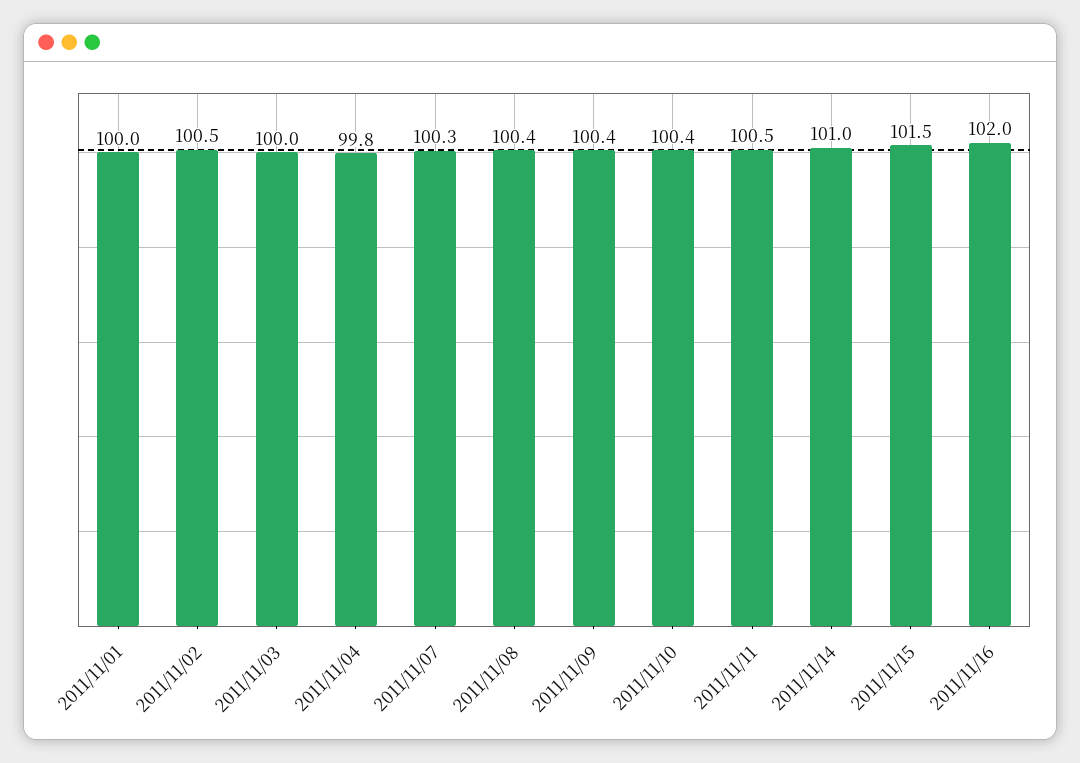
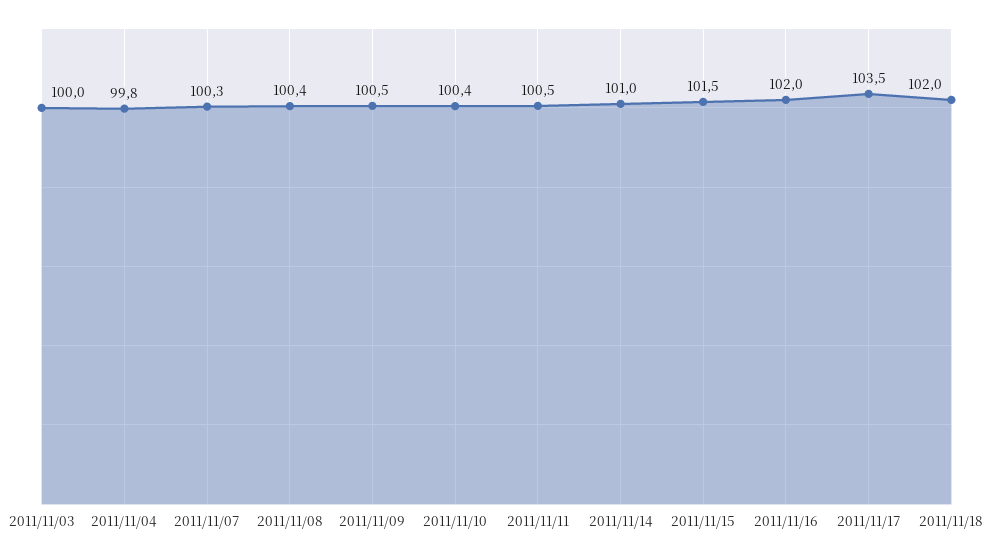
2011/11/01: 100 -> none
2011/11/02: 100.5 -> none
2011/11/09: 100.4 -> 100.5
2011/11/17: none -> 103.5
2011/11/18: none -> 102

